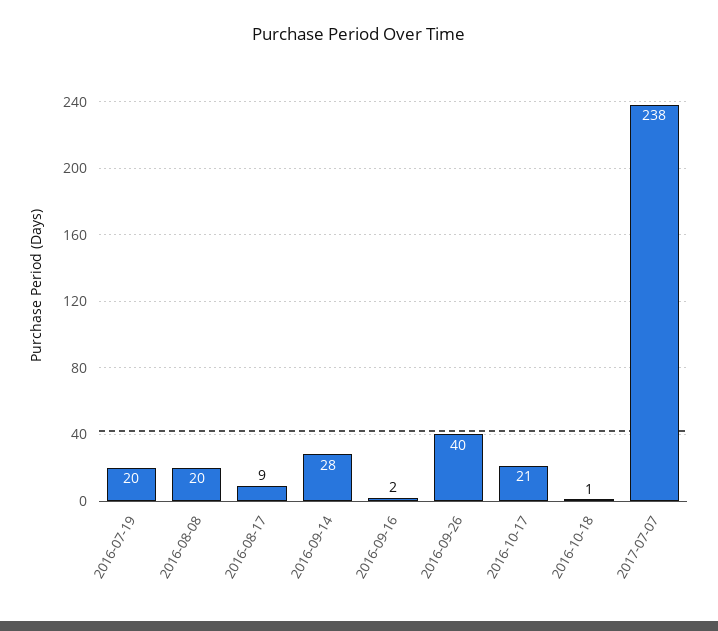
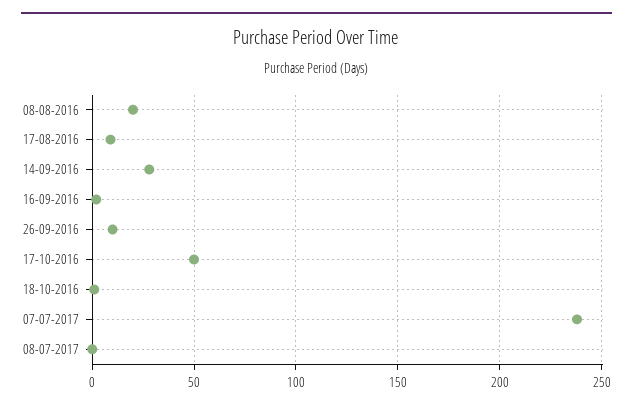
2016-07-19: 20 -> none
2016-09-26: 40 -> 10
2016-10-17: 21 -> 50
08-07-2017: none -> 0

